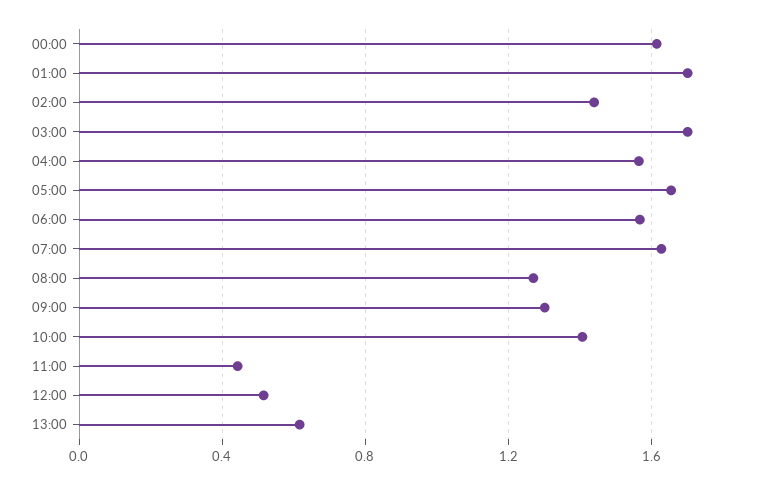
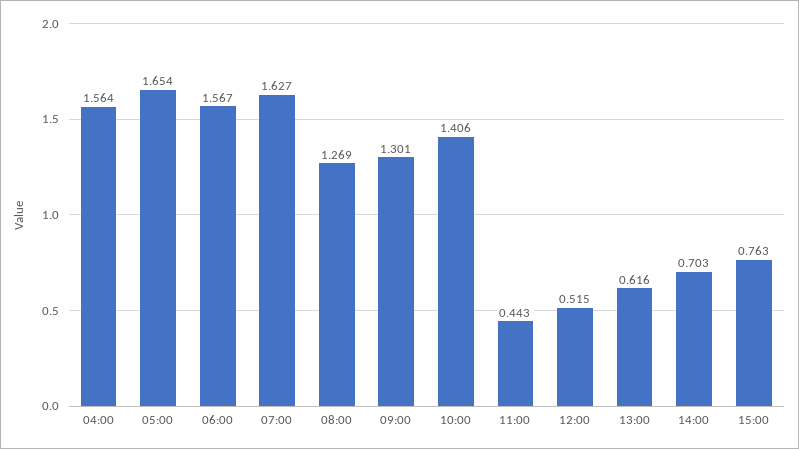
00:00: 1.6 -> none
01:00: 1.7 -> none
02:00: 1.45 -> none
03:00: 1.7 -> none
14:00: none -> 0.703
15:00: none -> 0.763

